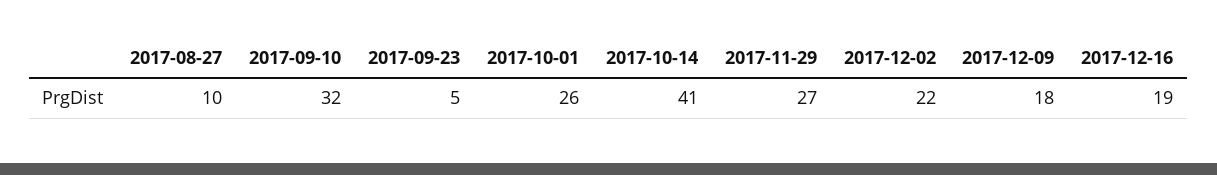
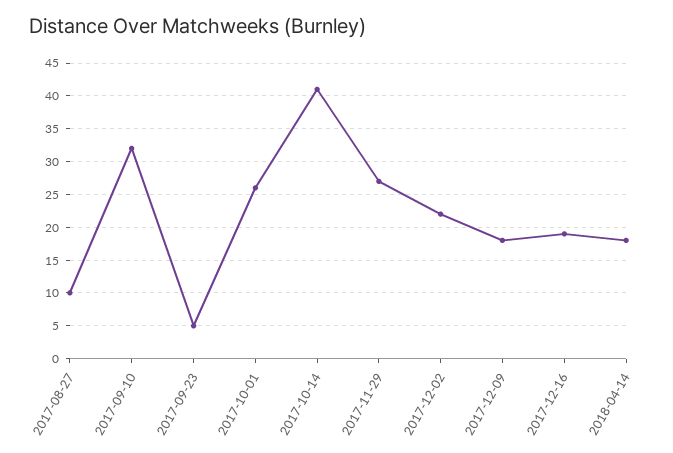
2018-04-14: none -> 18

